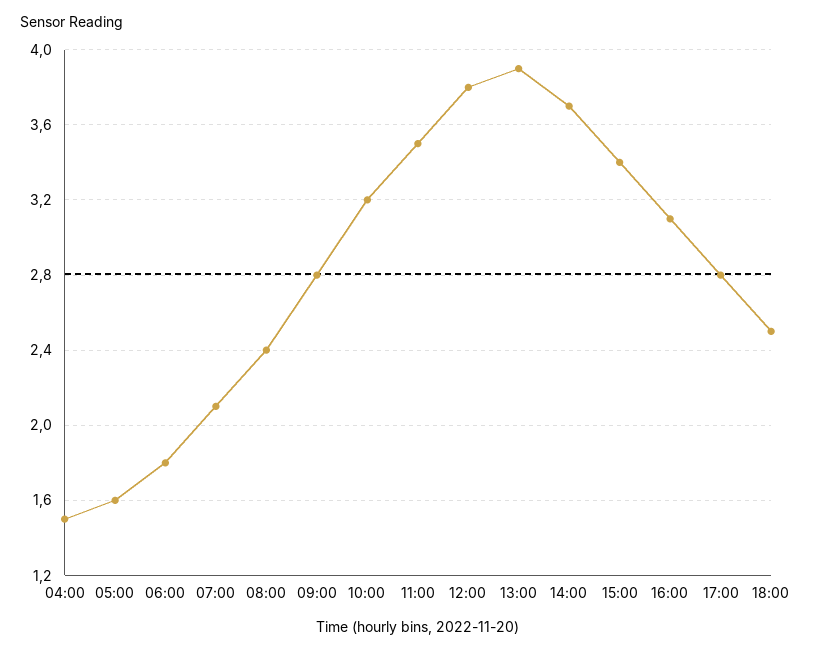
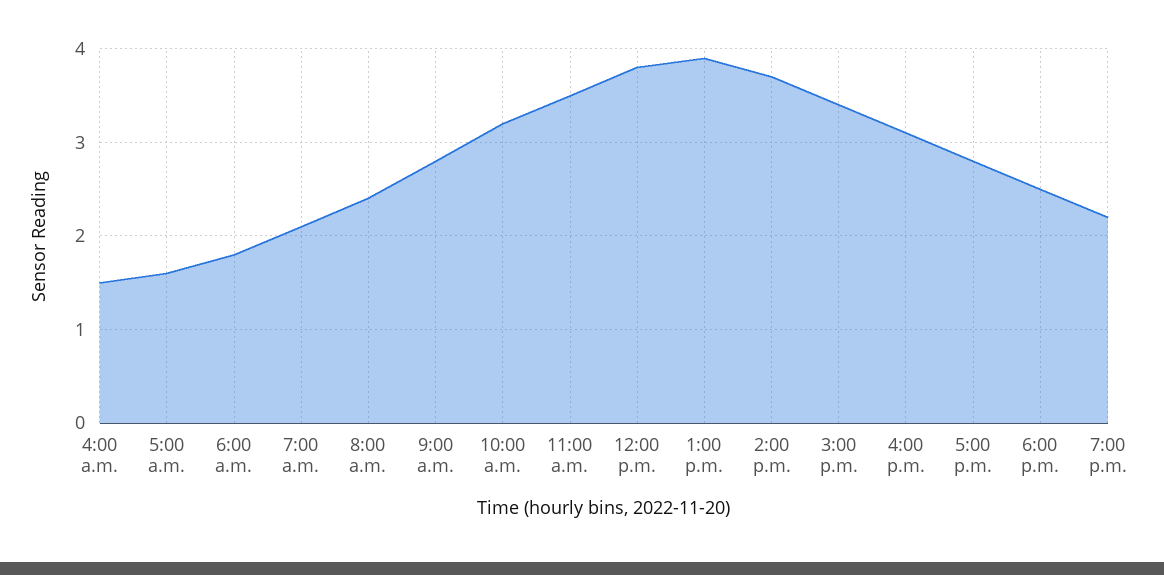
7:00 p.m.: none -> 2.2

